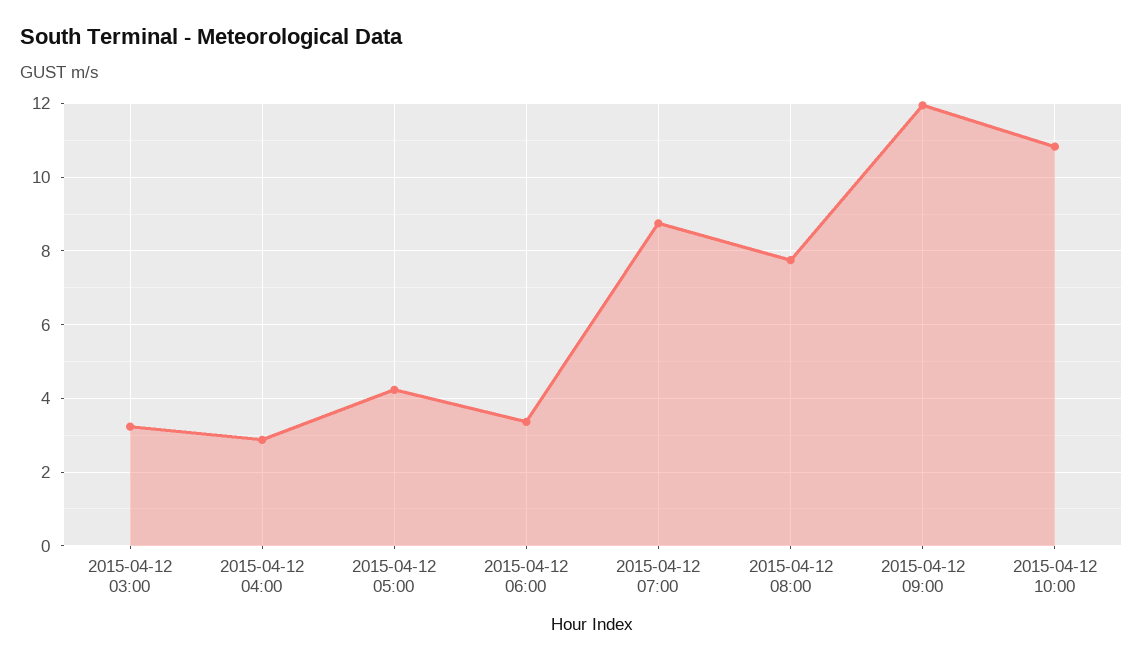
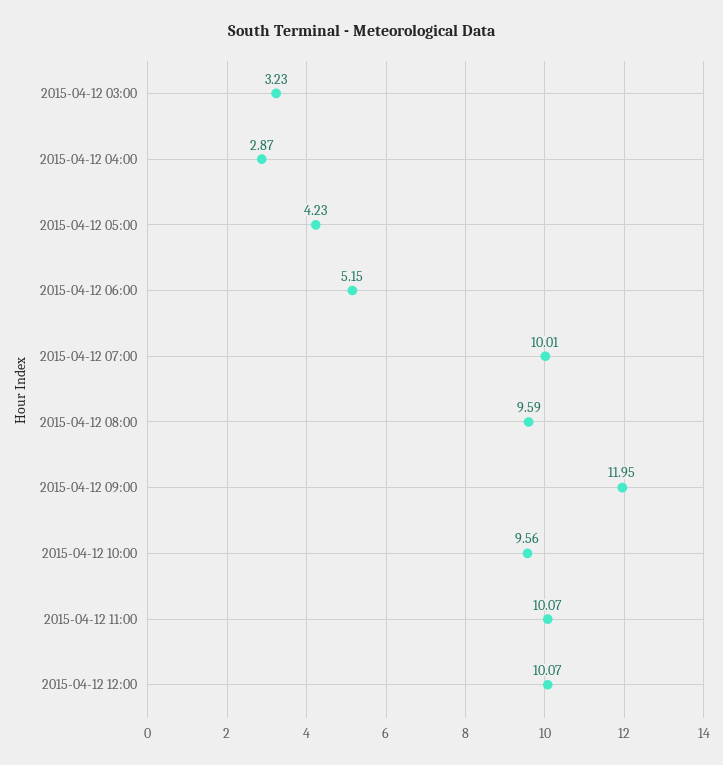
2015-04-12 06:00: 3.4 -> 5.15
2015-04-12 07:00: 8.8 -> 10.01
2015-04-12 08:00: 7.8 -> 9.59
2015-04-12 10:00: 10.8 -> 9.56
2015-04-12 11:00: none -> 10.07
2015-04-12 12:00: none -> 10.07

